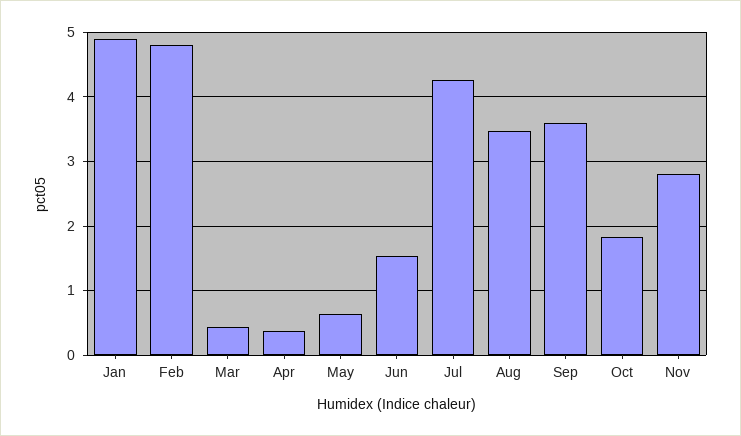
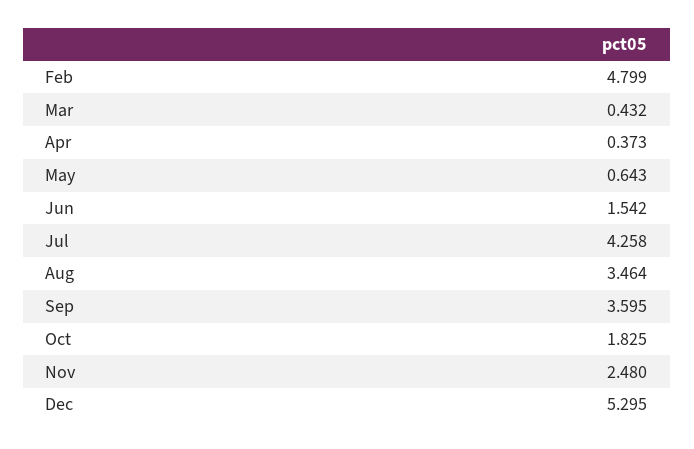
Jan: 4.9 -> none
Nov: 2.8 -> 2.48
Dec: none -> 5.295

